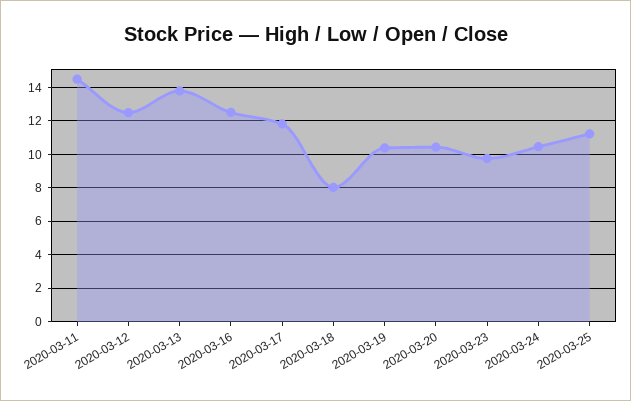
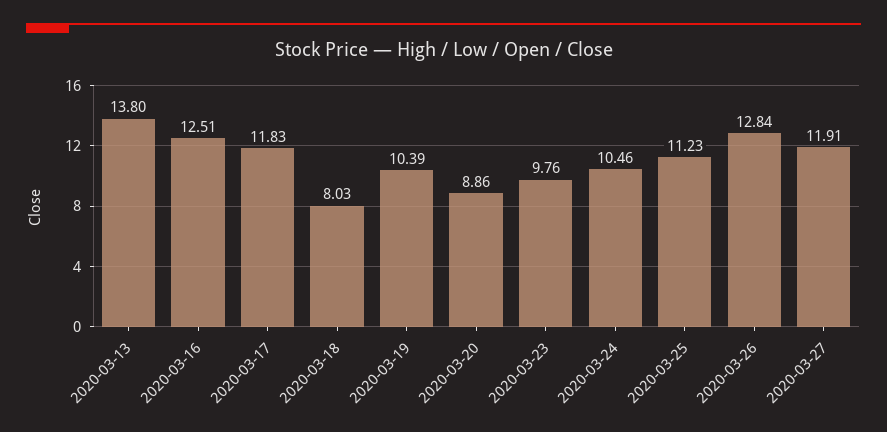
2020-03-11: 14.5 -> none
2020-03-12: 12.5 -> none
2020-03-20: 10.5 -> 8.86
2020-03-26: none -> 12.84
2020-03-27: none -> 11.91

